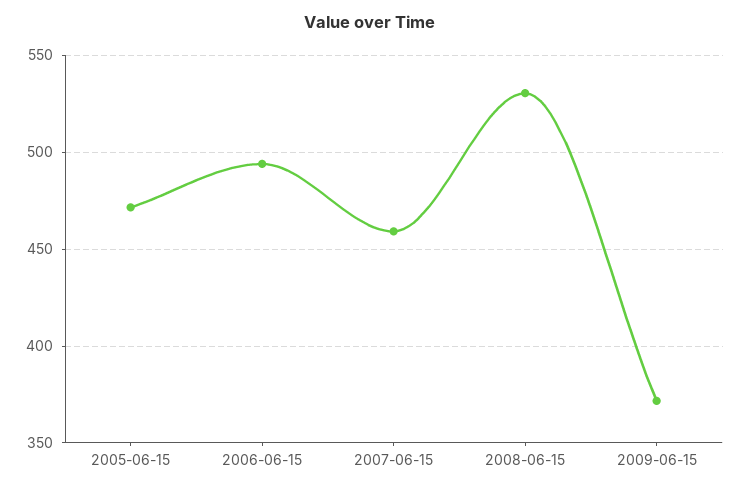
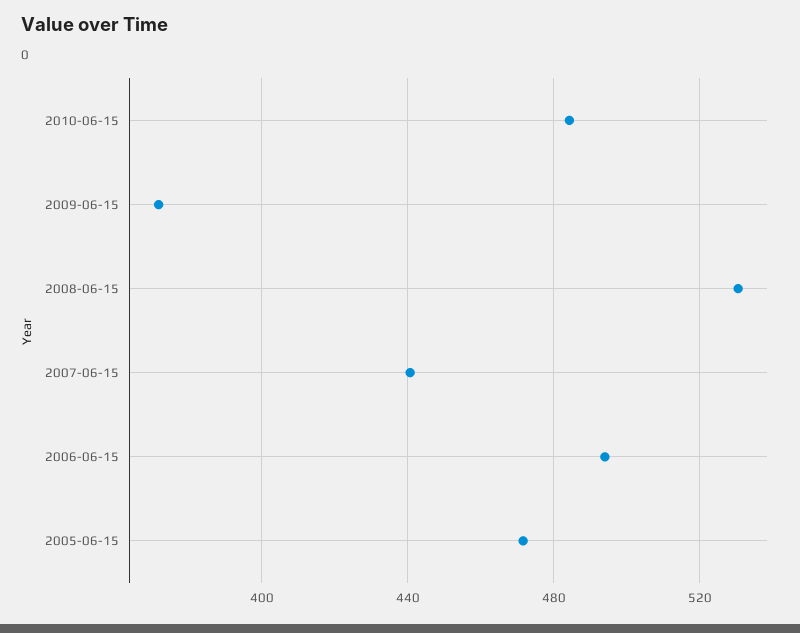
2007-06-15: 460 -> 440
2010-06-15: none -> 485

